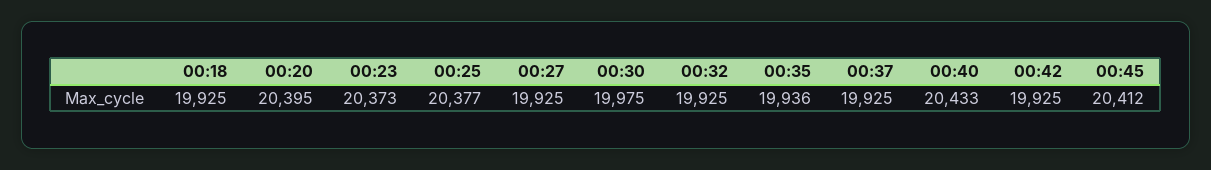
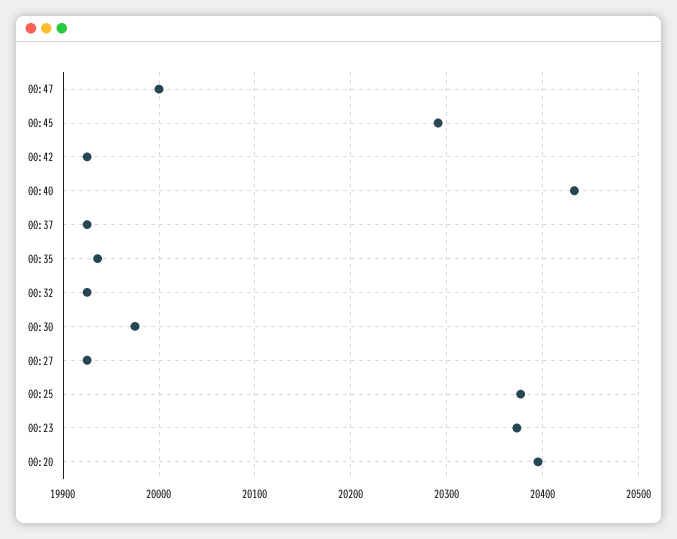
00:18: 19925 -> none
00:45: 20412 -> 20290
00:47: none -> 20000

